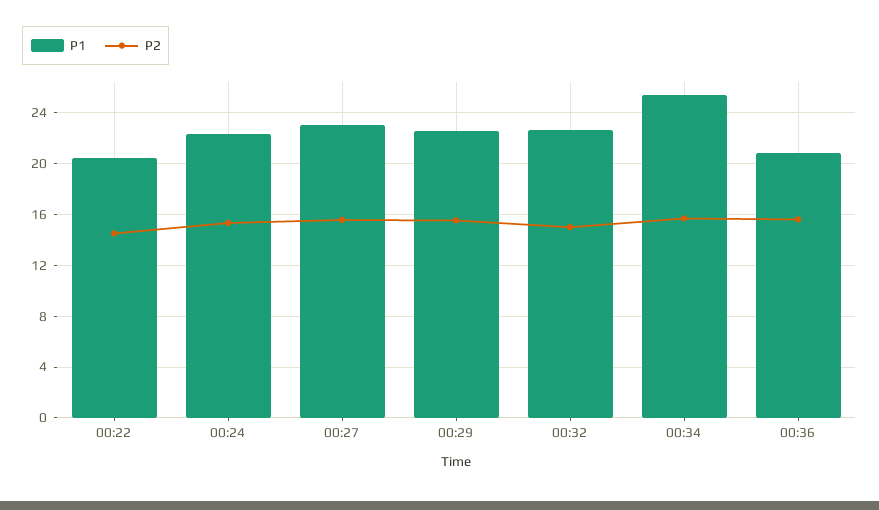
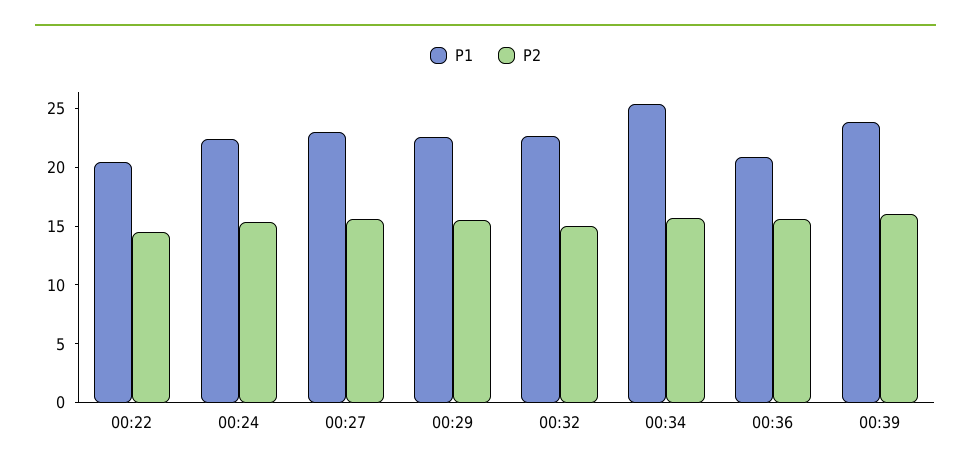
P1, 00:39: none -> 24
P2, 00:39: none -> 16

